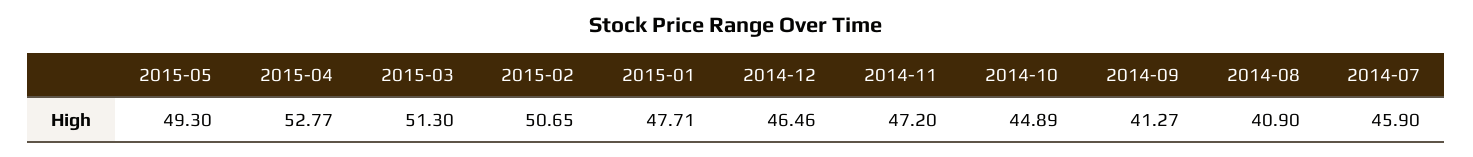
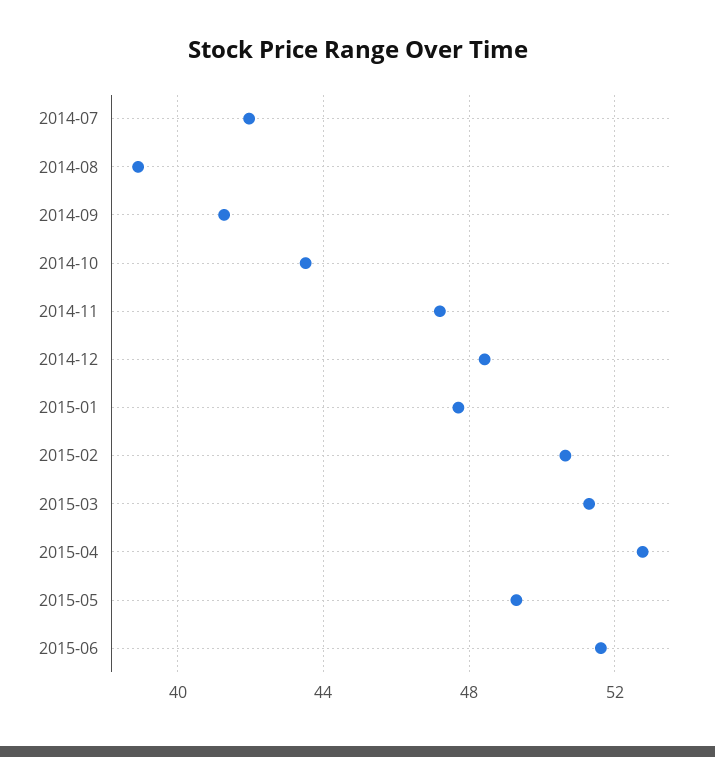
2014-12: 46.46 -> 48.5
2014-10: 44.89 -> 43.5
2014-08: 40.9 -> 39
2014-07: 45.9 -> 42
2015-06: none -> 51.5

